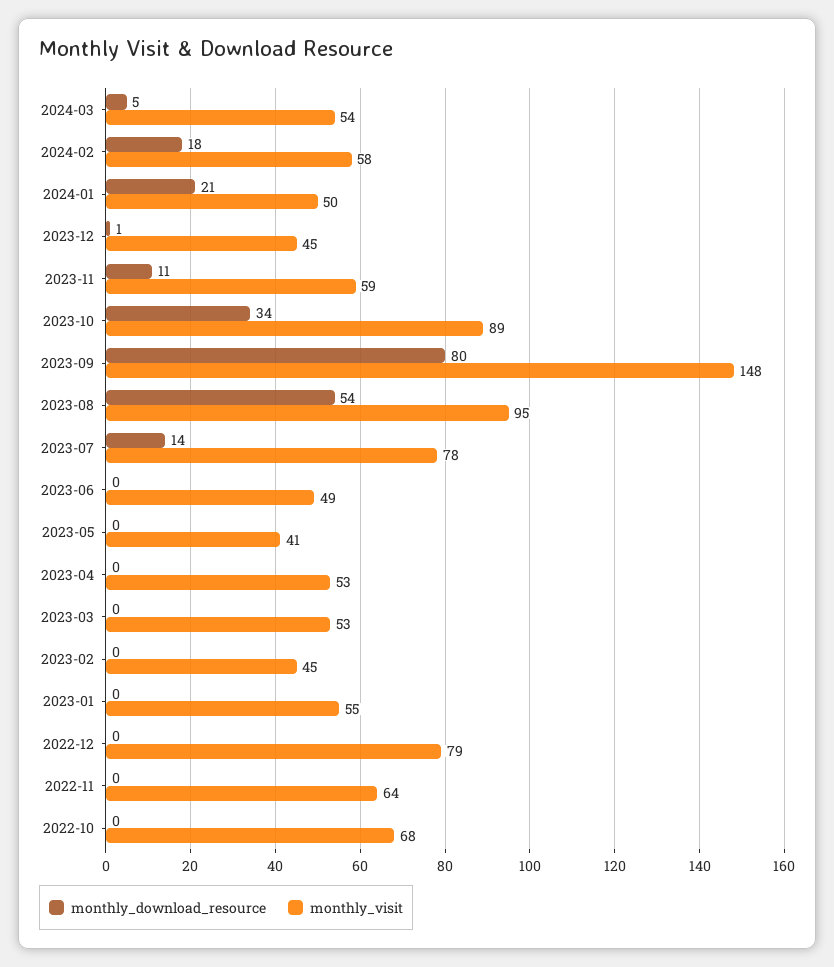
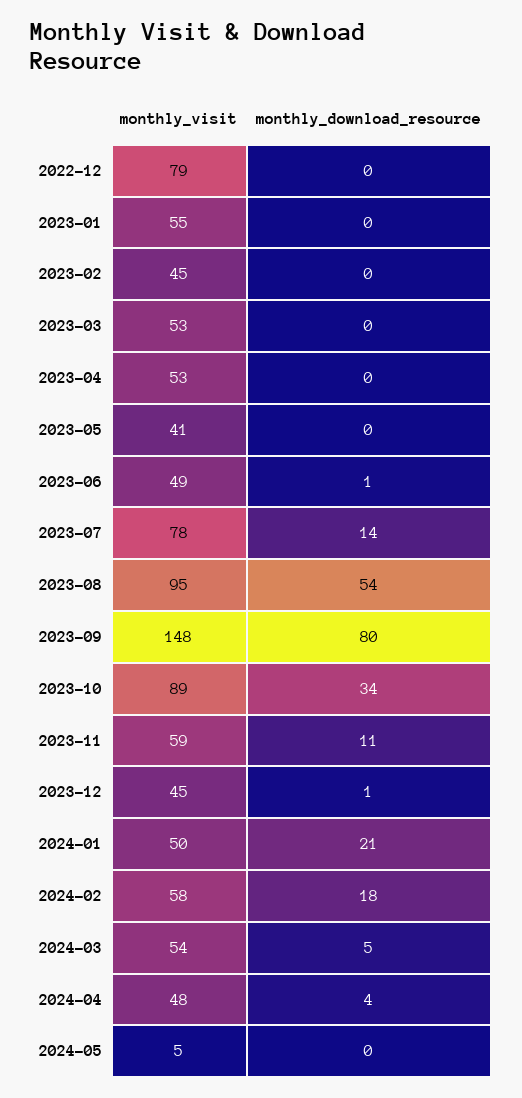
monthly_download_resource, 2023-06: 0 -> 1
monthly_download_resource, 2022-11: 0 -> none
monthly_visit, 2022-11: 64 -> none
monthly_download_resource, 2022-10: 0 -> none
monthly_visit, 2022-10: 68 -> none
monthly_visit, 2024-04: none -> 48
monthly_download_resource, 2024-04: none -> 4
monthly_visit, 2024-05: none -> 5
monthly_download_resource, 2024-05: none -> 0

